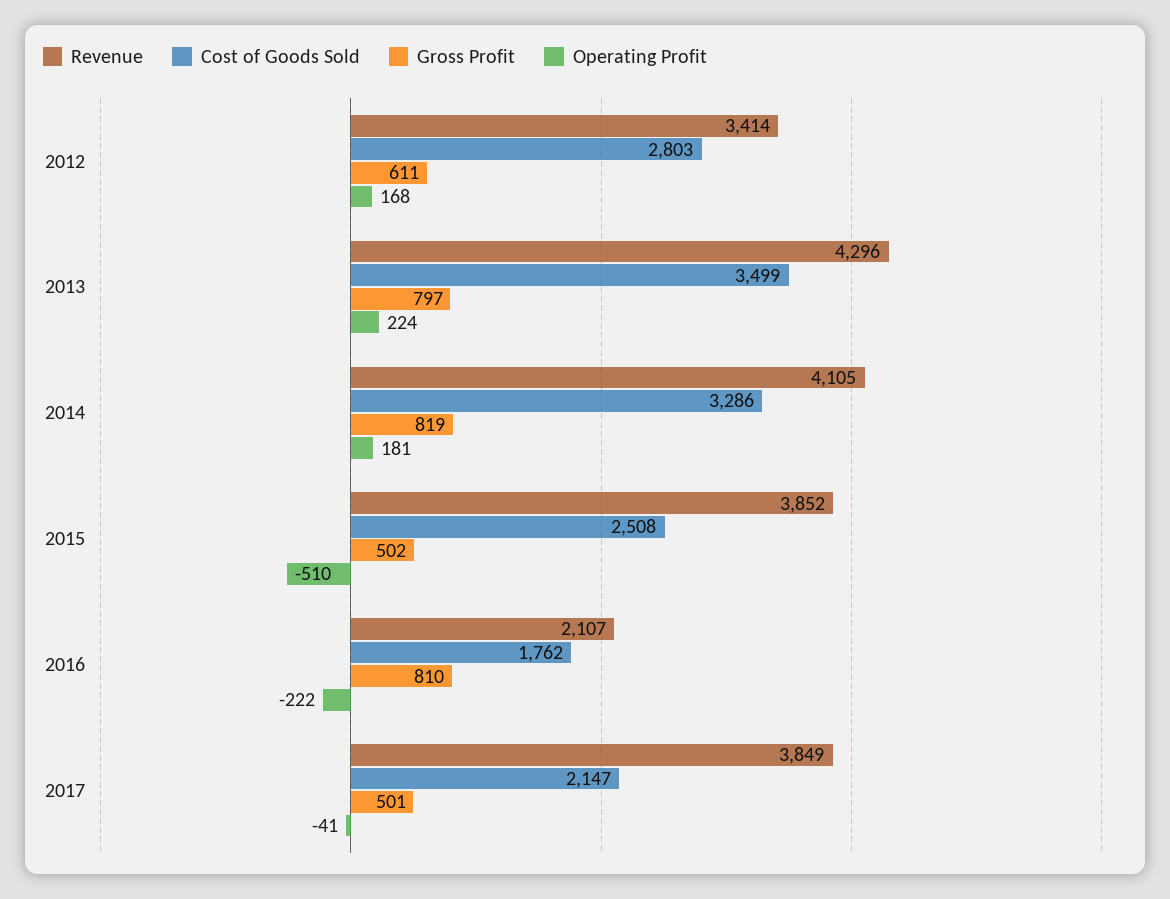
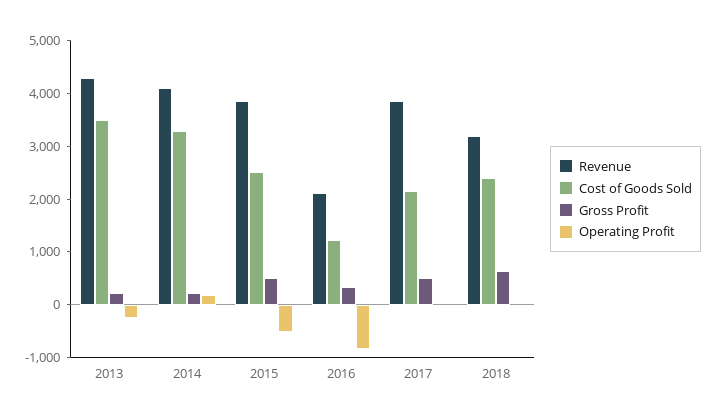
Revenue, 2012: 3414 -> none
Cost of Goods Sold, 2012: 2803 -> none
Gross Profit, 2012: 611 -> none
Operating Profit, 2012: 168 -> none
Gross Profit, 2013: 797 -> 200
Operating Profit, 2013: 224 -> -200
Gross Profit, 2014: 819 -> 200
Cost of Goods Sold, 2016: 1762 -> 1200
Gross Profit, 2016: 810 -> 400
Operating Profit, 2016: -222 -> -800
Revenue, 2018: none -> 3200
Cost of Goods Sold, 2018: none -> 2400
Gross Profit, 2018: none -> 600
Operating Profit, 2018: none -> 0

